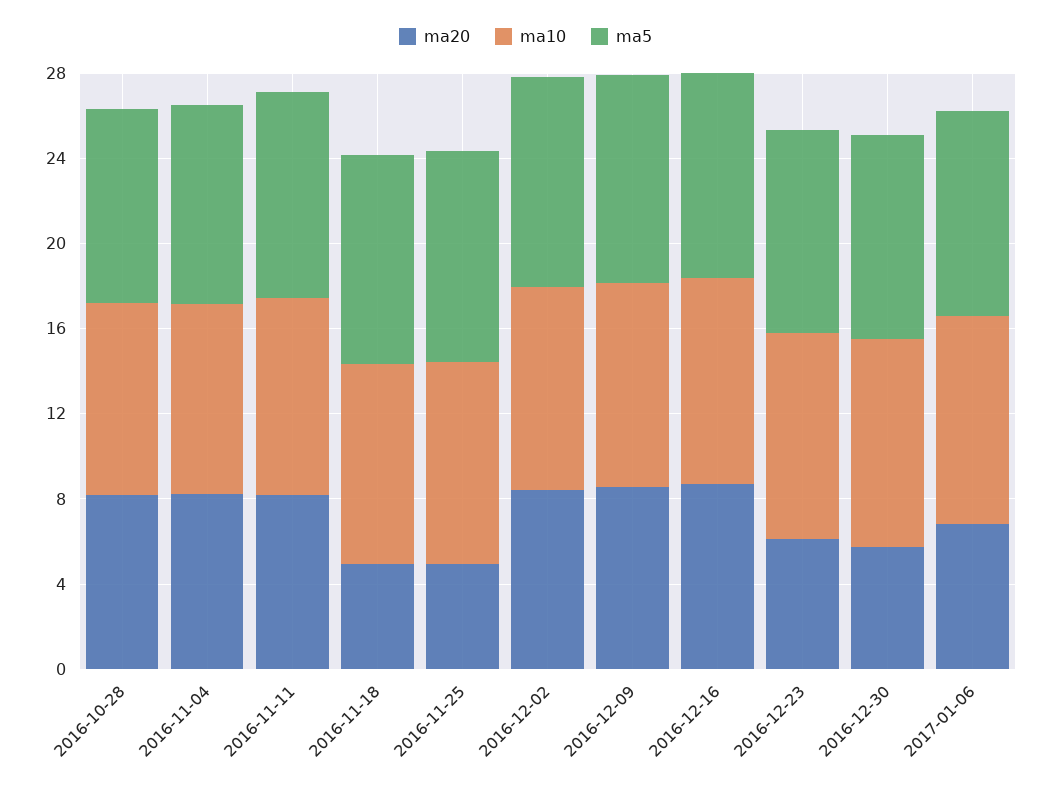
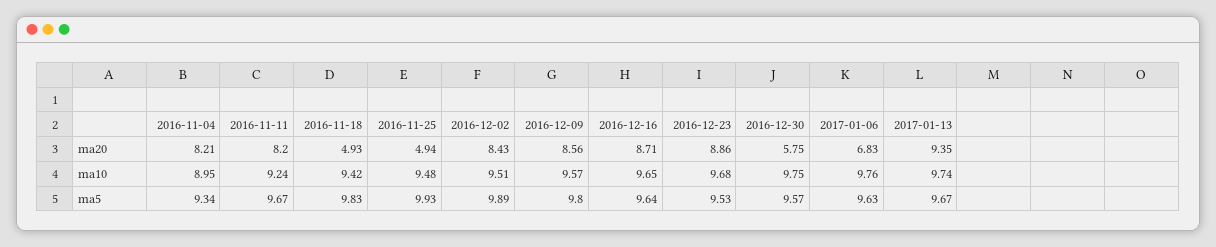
ma20, 2016-10-28: 8 -> none
ma10, 2016-10-28: 9 -> none
ma5, 2016-10-28: 9 -> none
ma20, 2016-12-23: 6 -> 8.86
ma20, 2017-01-13: none -> 9.35
ma10, 2017-01-13: none -> 9.74
ma5, 2017-01-13: none -> 9.67

